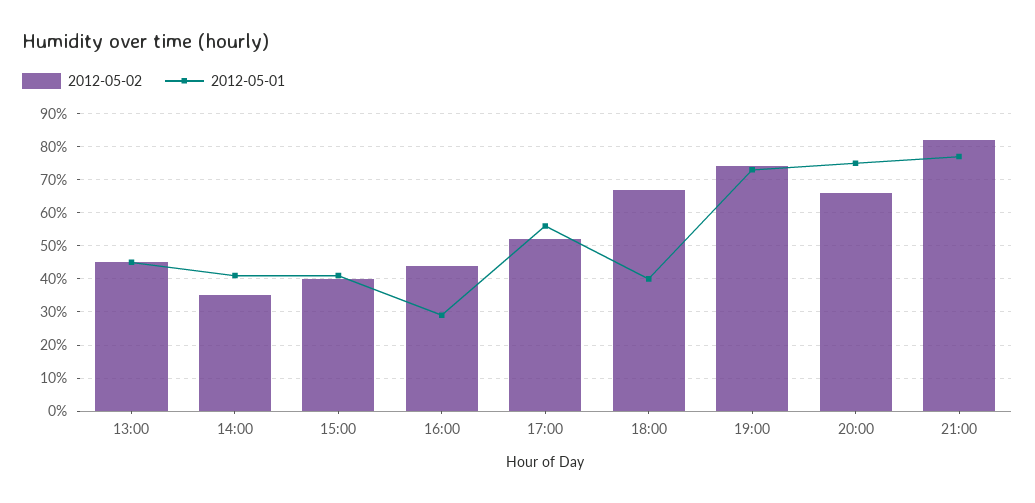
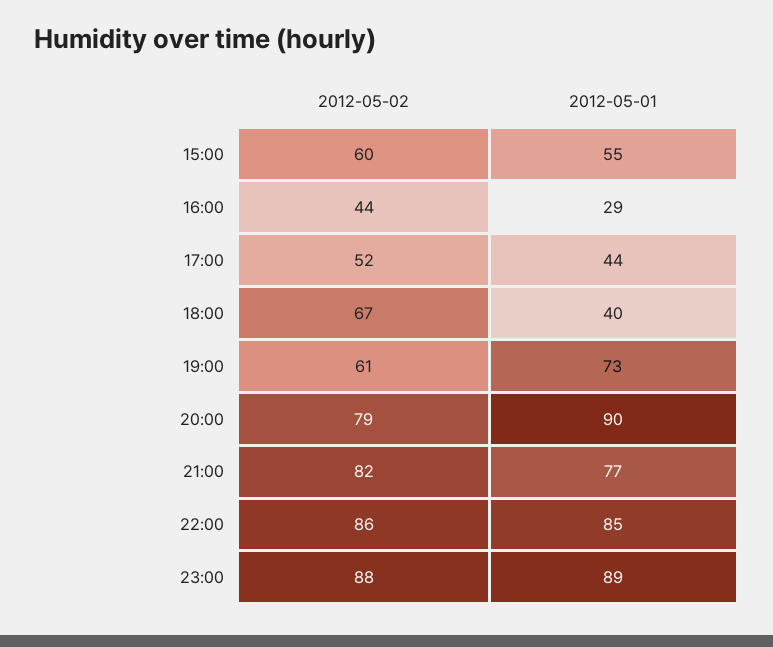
2012-05-02, 13:00: 45 -> none
2012-05-01, 13:00: 45 -> none
2012-05-02, 14:00: 35 -> none
2012-05-01, 14:00: 40 -> none
2012-05-02, 15:00: 40 -> 60
2012-05-01, 15:00: 40 -> 55
2012-05-01, 17:00: 55 -> 44
2012-05-02, 19:00: 75 -> 61
2012-05-02, 20:00: 65 -> 79
2012-05-01, 20:00: 75 -> 90
2012-05-02, 22:00: none -> 86
2012-05-01, 22:00: none -> 85
2012-05-02, 23:00: none -> 88
2012-05-01, 23:00: none -> 89

